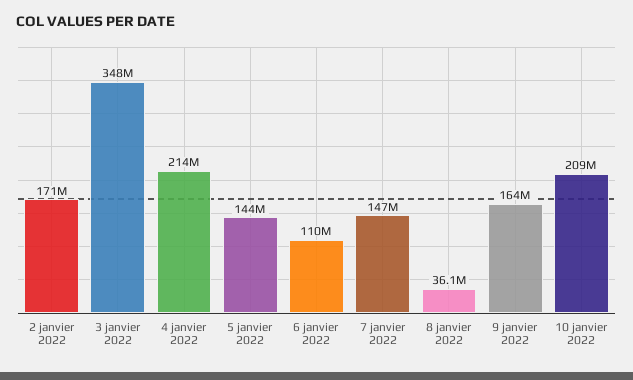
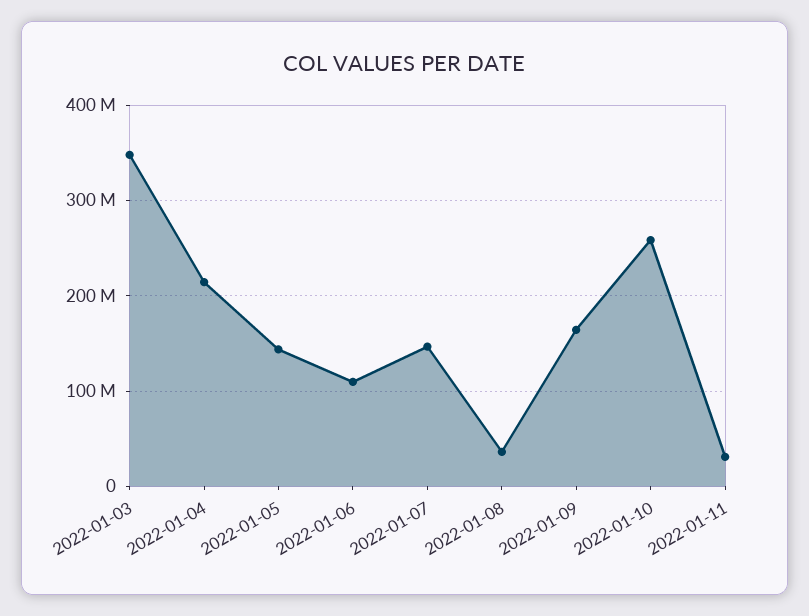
2 janvier 2022: 171000000 -> none
10 janvier 2022: 209000000 -> 260000000
2022-01-11: none -> 30000000

